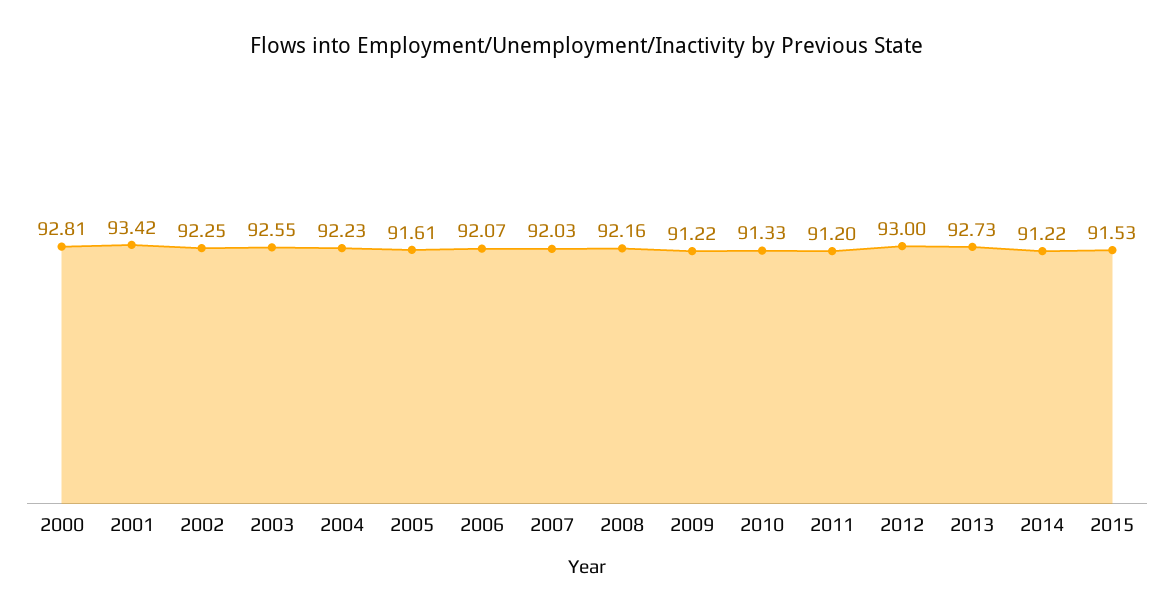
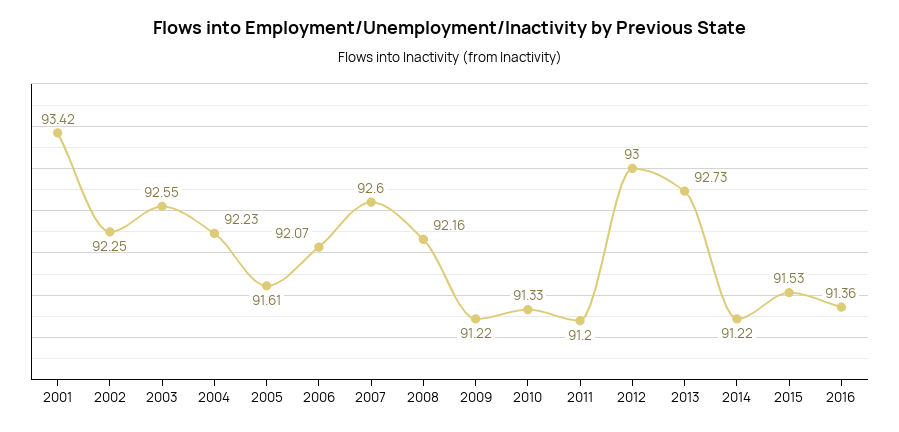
2000: 92.81 -> none
2007: 92.03 -> 92.6
2016: none -> 91.36

